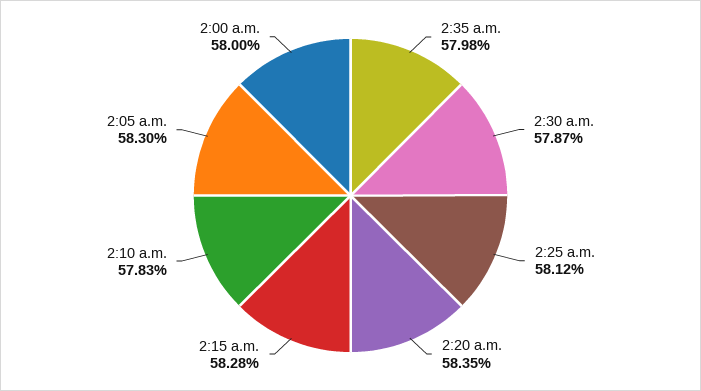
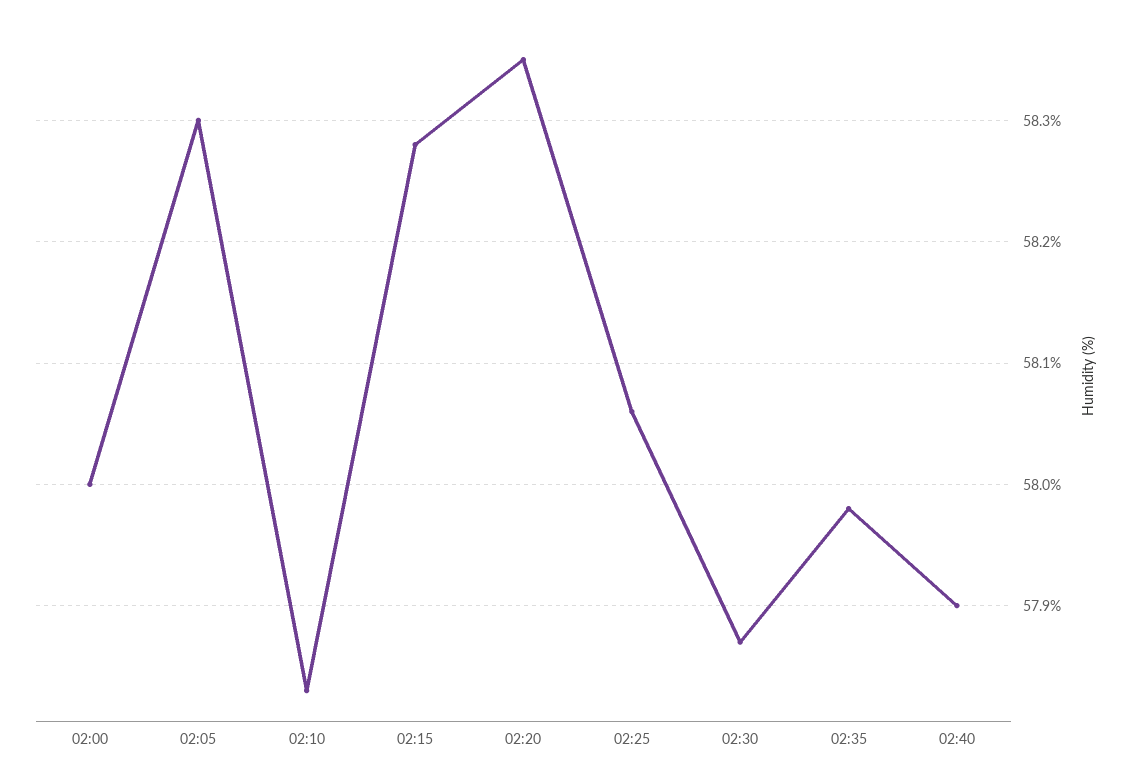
2:25 a.m.: 58.12 -> 58.06
02:40: none -> 57.9

